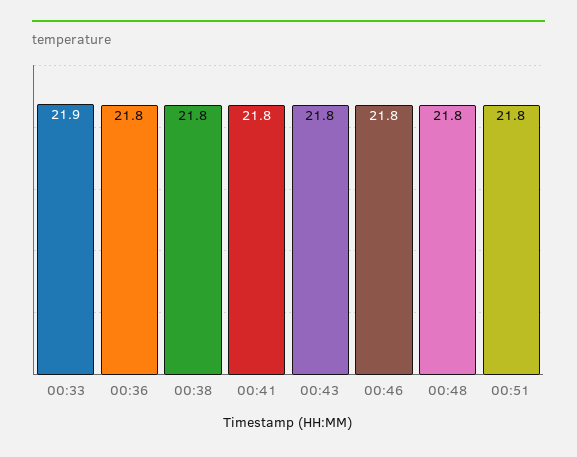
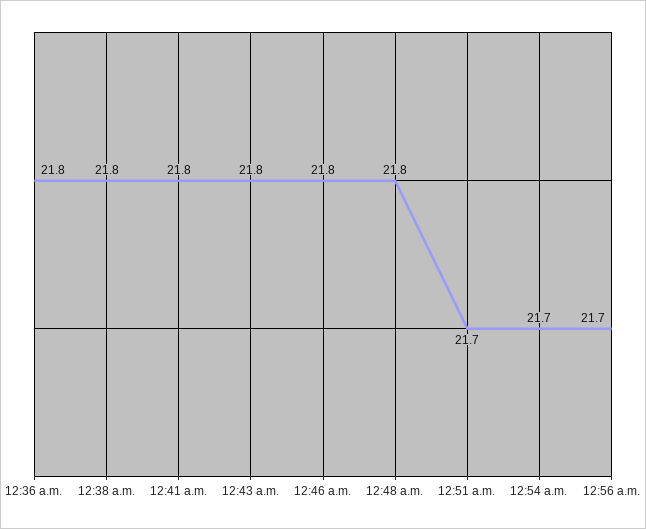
00:33: 21.9 -> none
00:51: 21.8 -> 21.7
12:54 a.m.: none -> 21.7
12:56 a.m.: none -> 21.7

